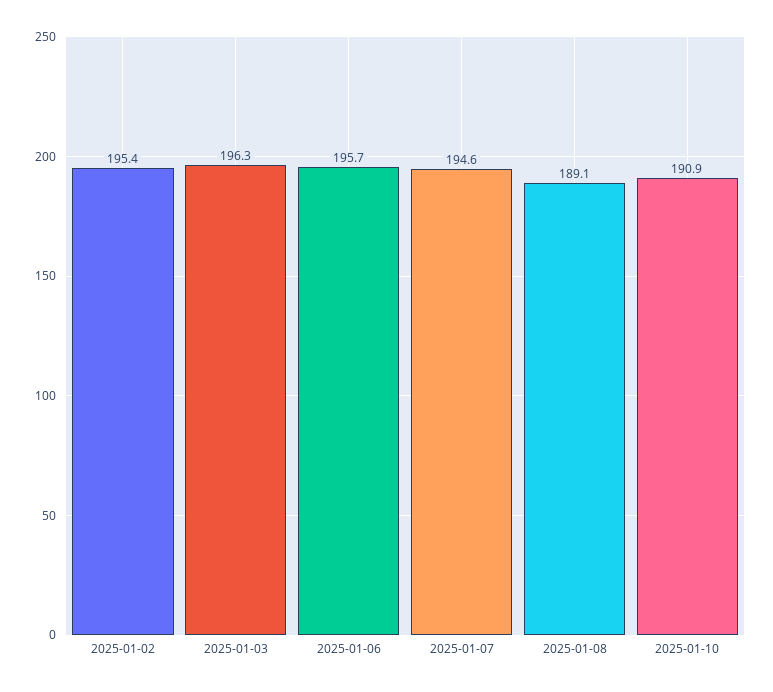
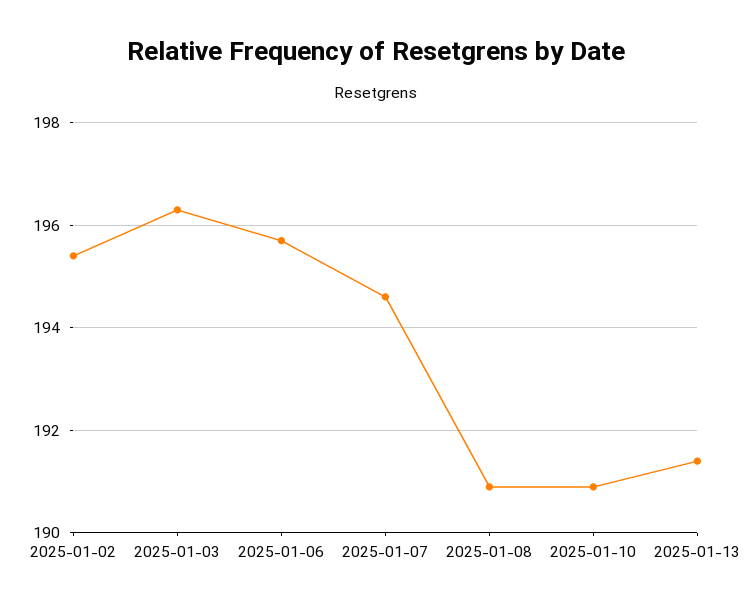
2025-01-08: 189.1 -> 191
2025-01-13: none -> 191.5

